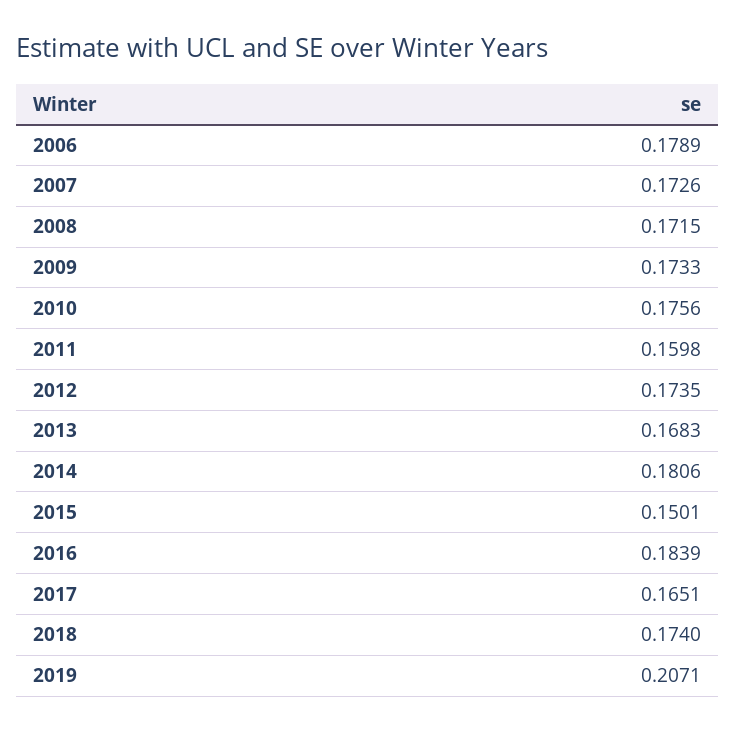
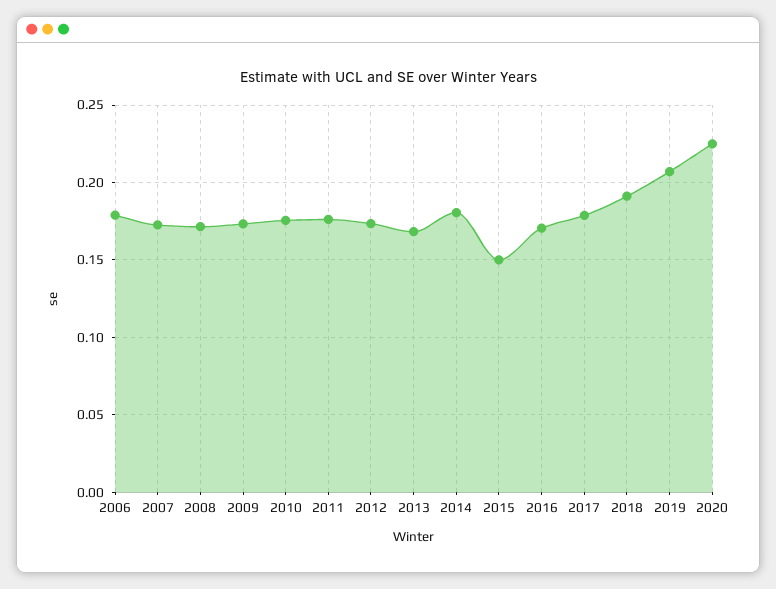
2011: 0.1598 -> 0.175
2016: 0.1839 -> 0.17
2017: 0.1651 -> 0.18
2018: 0.174 -> 0.19
2020: none -> 0.225

